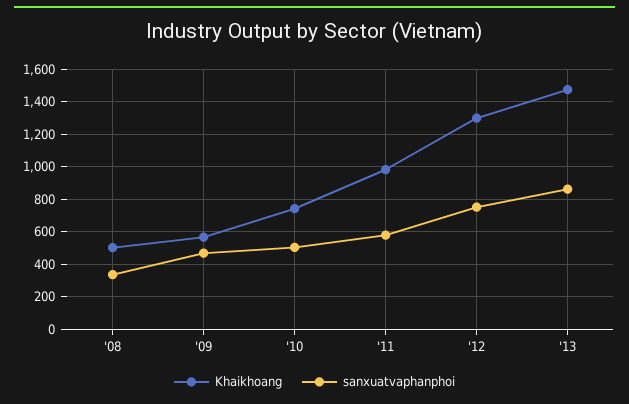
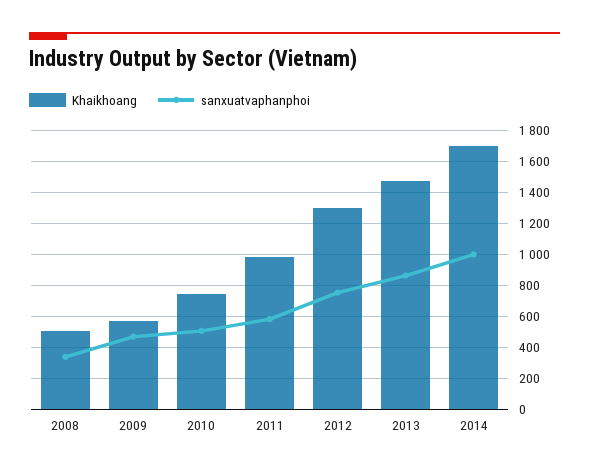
Khaikhoang, 2014: none -> 1700
sanxuatvaphanphoi, 2014: none -> 1000

